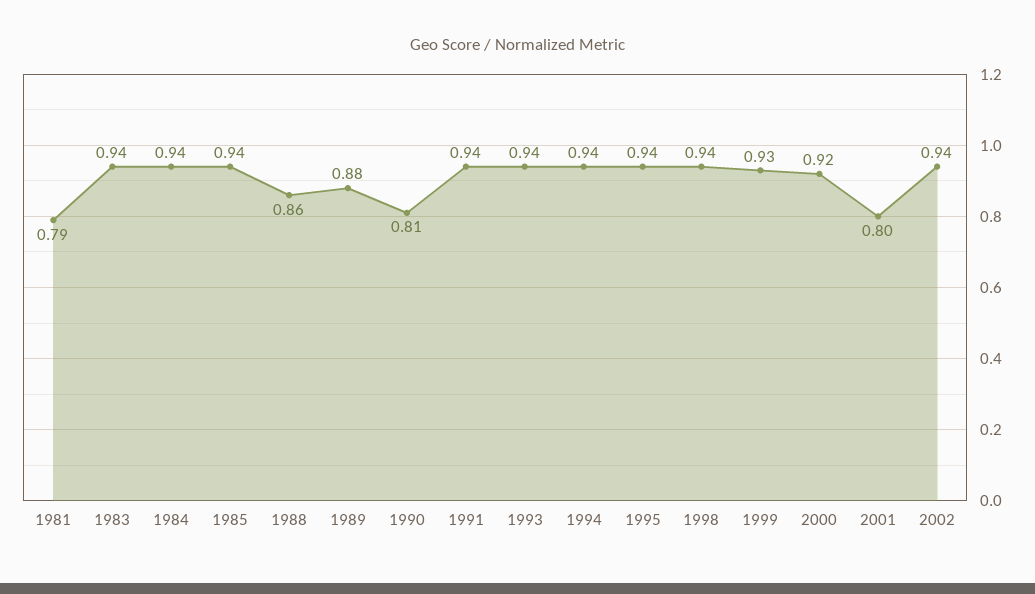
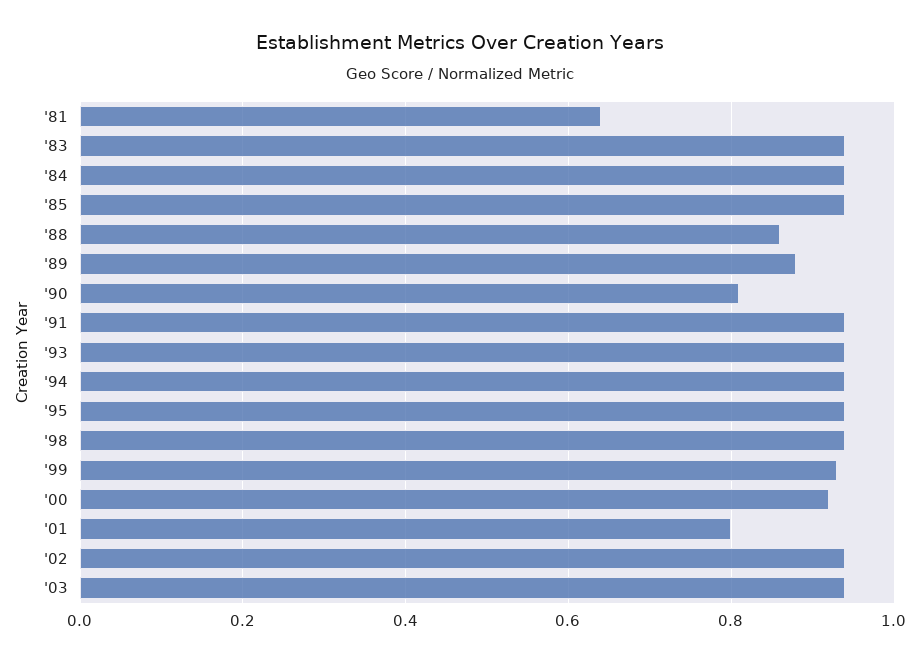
1981: 0.79 -> 0.65
'03: none -> 0.95

